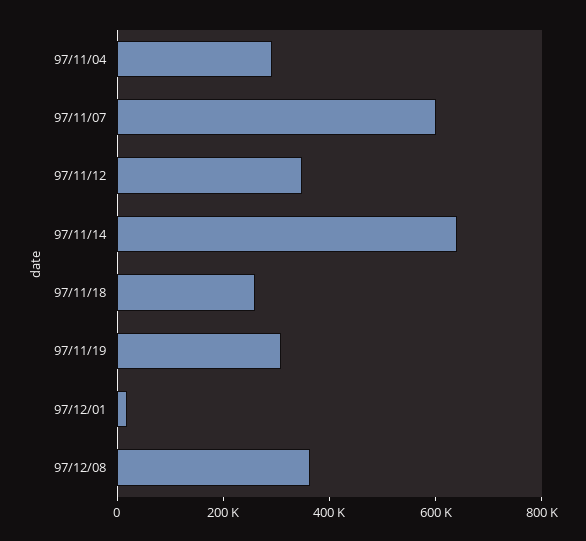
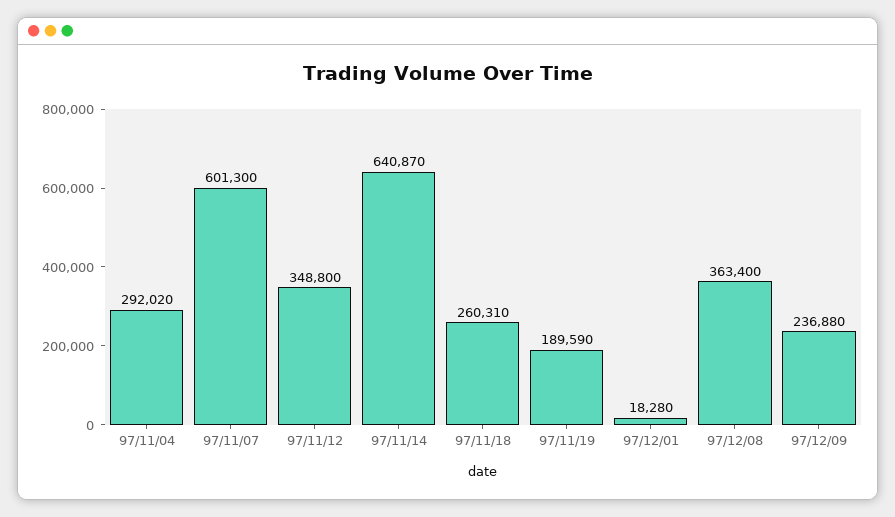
97/11/19: 300000 -> 189590
97/12/09: none -> 236880

